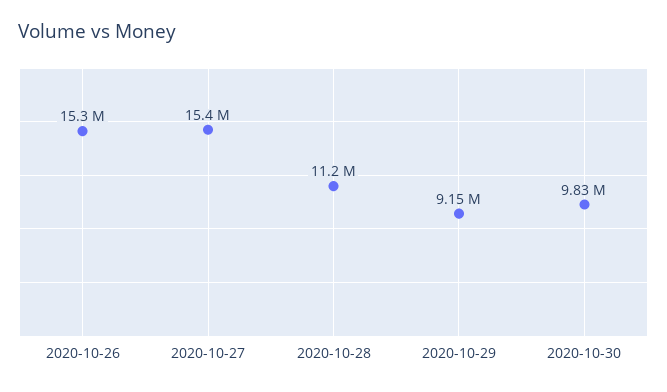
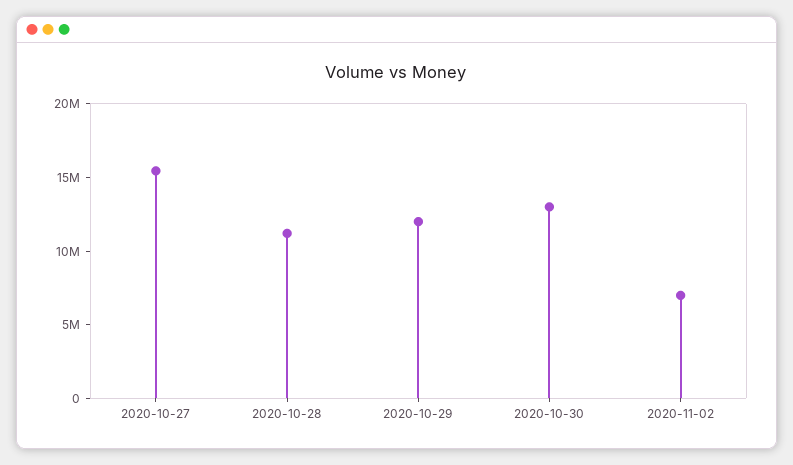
2020-10-26: 15300000 -> none
2020-10-29: 9150000 -> 12000000
2020-10-30: 9830000 -> 13000000
2020-11-02: none -> 7000000

